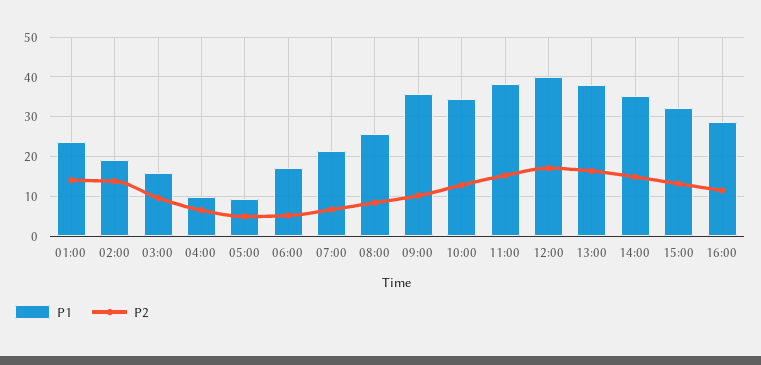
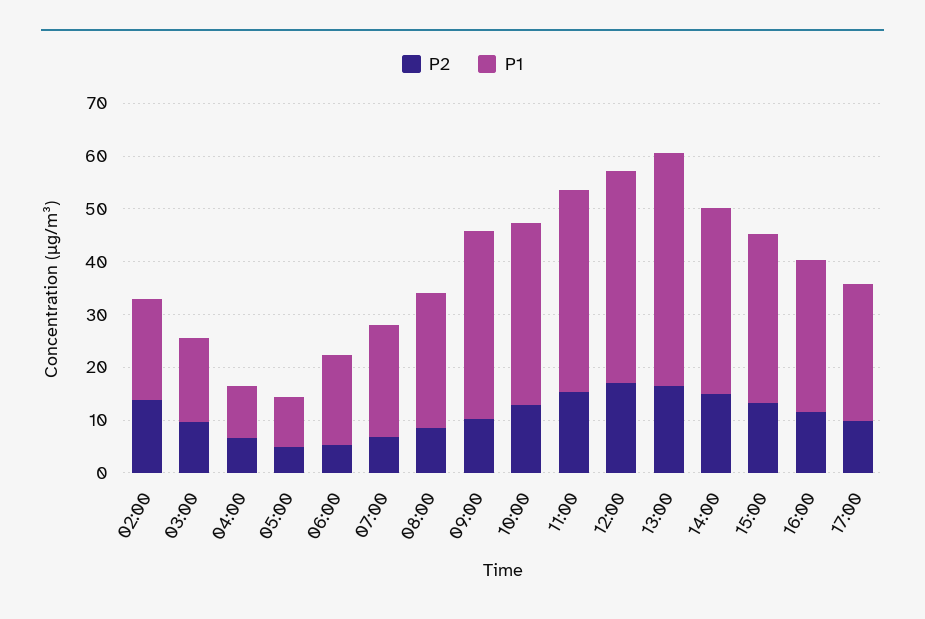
P1, 01:00: 24 -> none
P2, 01:00: 14 -> none
P1, 13:00: 38 -> 44
P2, 17:00: none -> 10
P1, 17:00: none -> 26

